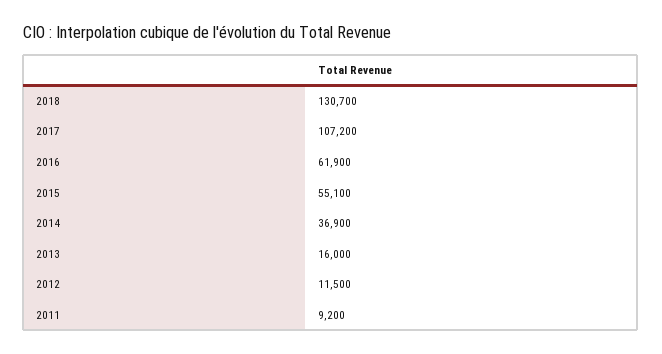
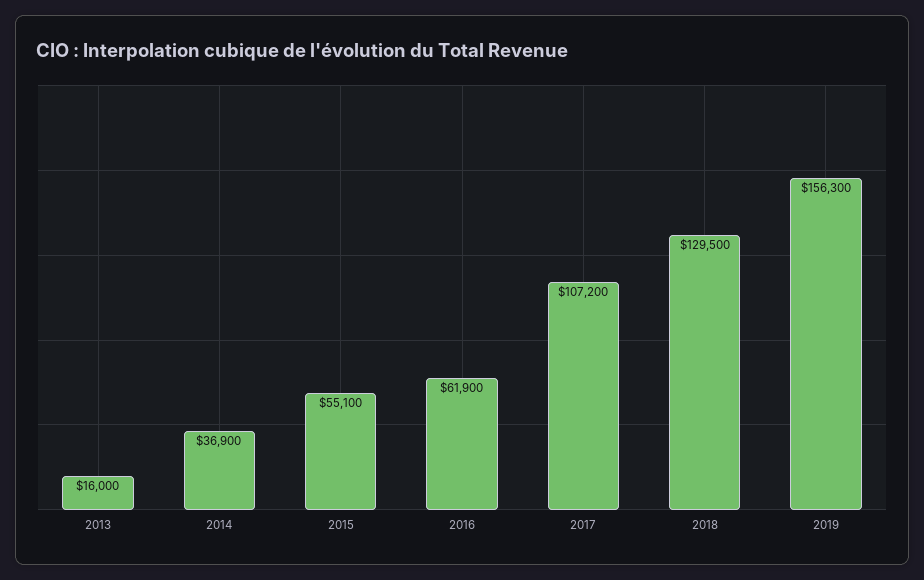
2018: 130700 -> 129500
2012: 11500 -> none
2011: 9200 -> none
2019: none -> 156300

